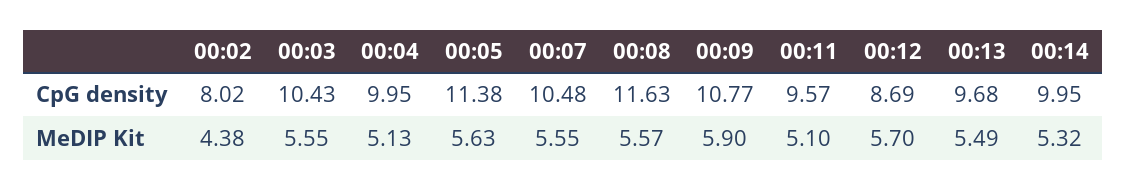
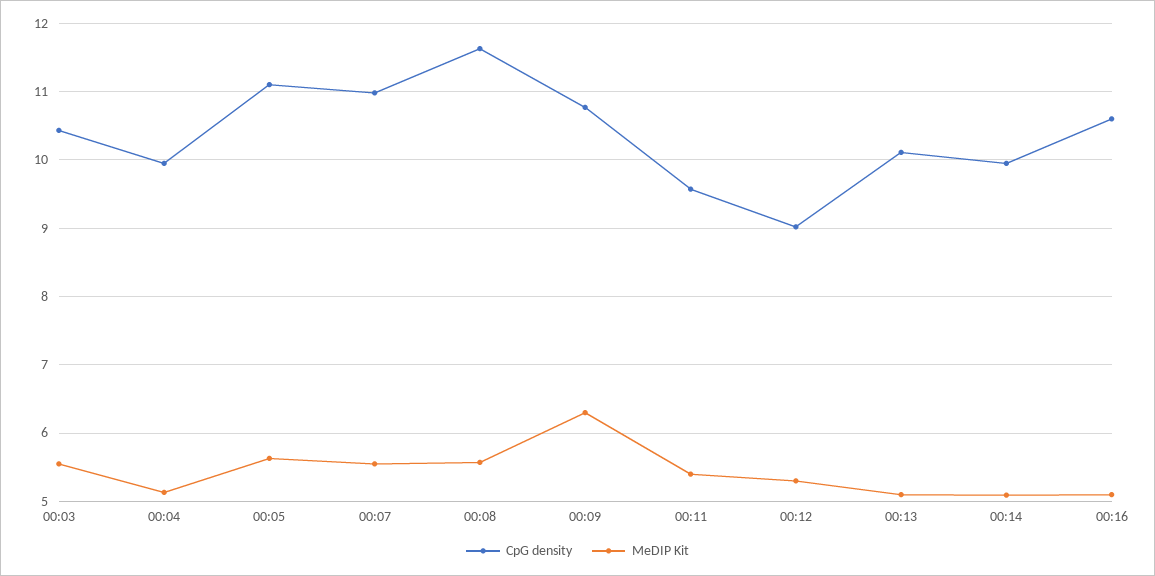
CpG density, 00:02: 8.02 -> none
CpG density, 00:05: 11.38 -> 11.1
CpG density, 00:07: 10.48 -> 11
CpG density, 00:12: 8.69 -> 9
CpG density, 00:13: 9.68 -> 10.1
MeDIP Kit, 00:02: 4.38 -> none
MeDIP Kit, 00:09: 5.9 -> 6.3
MeDIP Kit, 00:11: 5.1 -> 5.4
MeDIP Kit, 00:12: 5.7 -> 5.3
MeDIP Kit, 00:13: 5.49 -> 5.1
MeDIP Kit, 00:14: 5.32 -> 5.1
CpG density, 00:16: none -> 10.6
MeDIP Kit, 00:16: none -> 5.1

